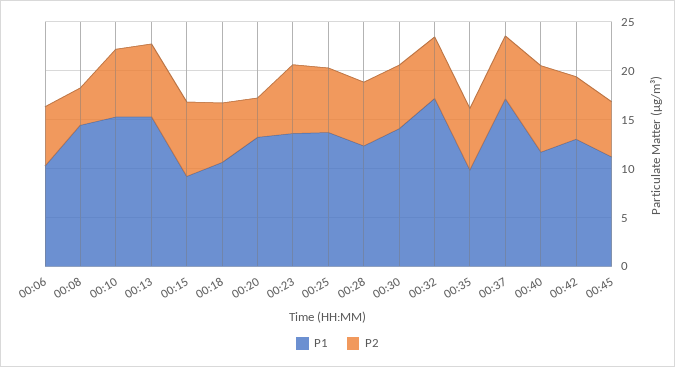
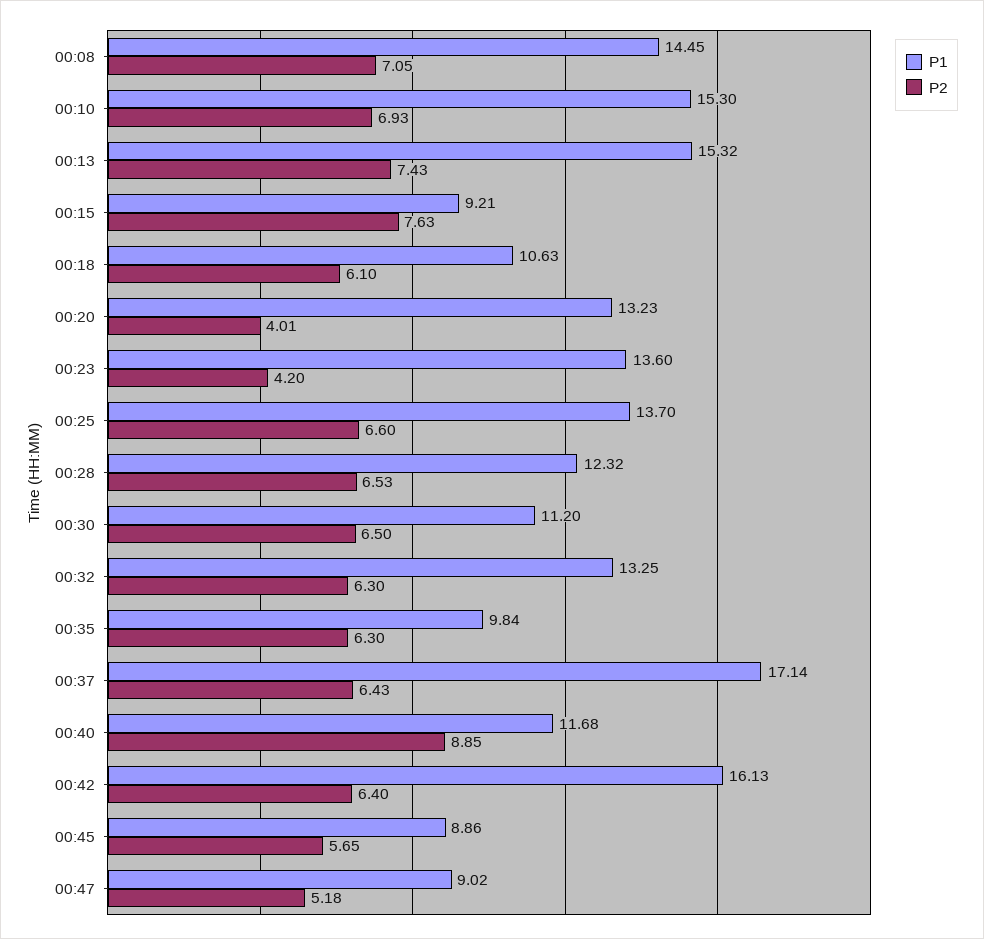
P1, 00:06: 10 -> none
P2, 00:06: 6 -> none
P2, 00:08: 4 -> 7.05
P2, 00:23: 7 -> 4.2
P1, 00:30: 14 -> 11.2
P1, 00:32: 17 -> 13.25
P1, 00:42: 13 -> 16.13
P1, 00:45: 11 -> 8.86
P1, 00:47: none -> 9.02
P2, 00:47: none -> 5.18

